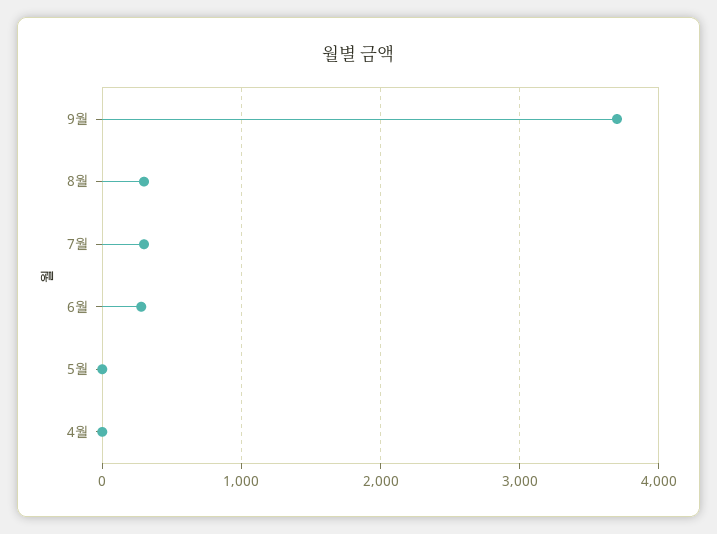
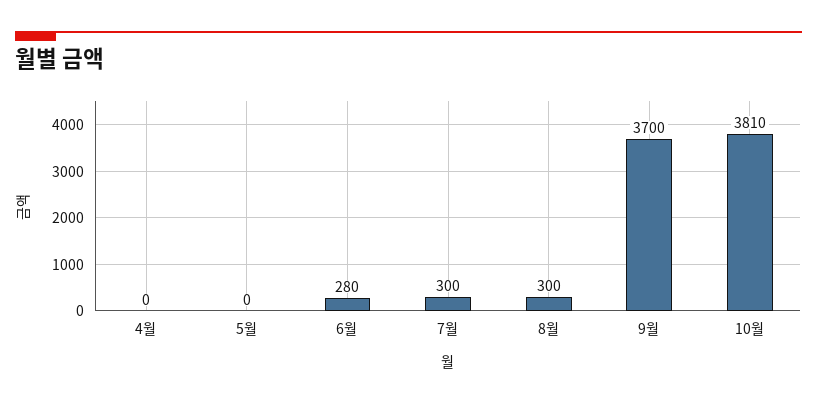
10월: none -> 3810

